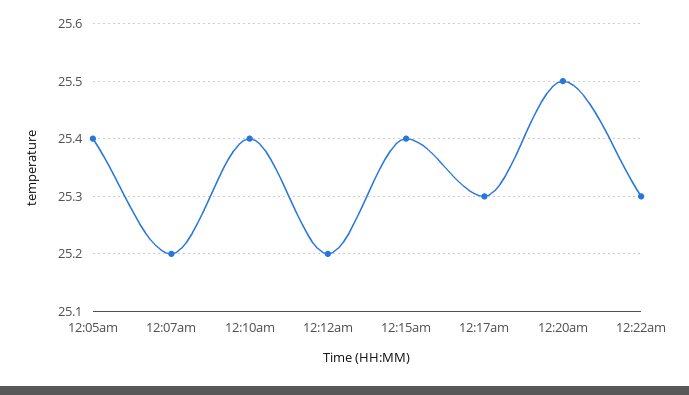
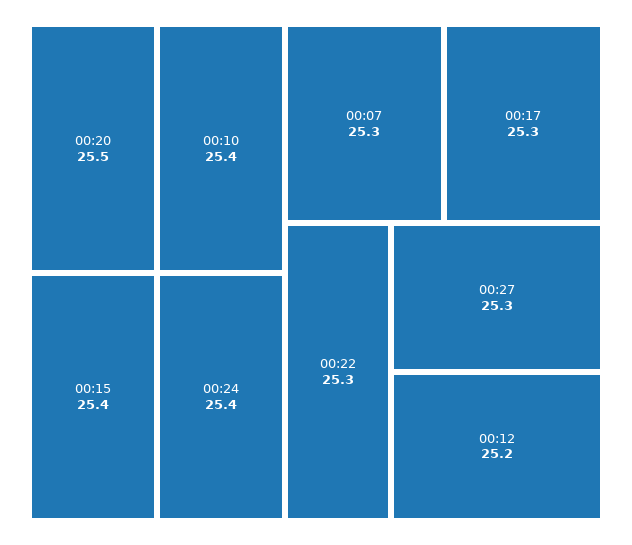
12:05am: 25.4 -> none
12:07am: 25.2 -> 25.3
00:24: none -> 25.4
00:27: none -> 25.3

